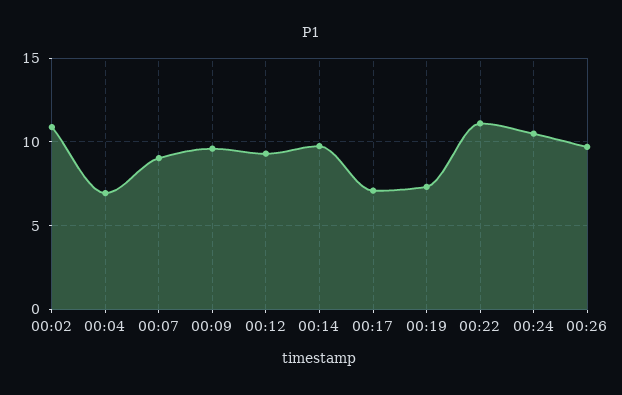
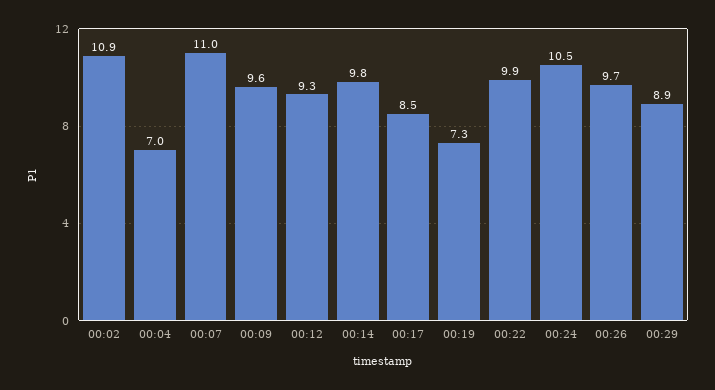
00:07: 9 -> 11
00:17: 7 -> 8.5
00:22: 11 -> 9.9
00:29: none -> 8.9

